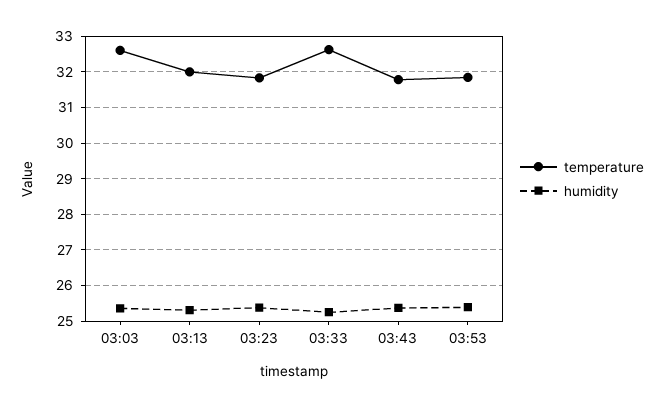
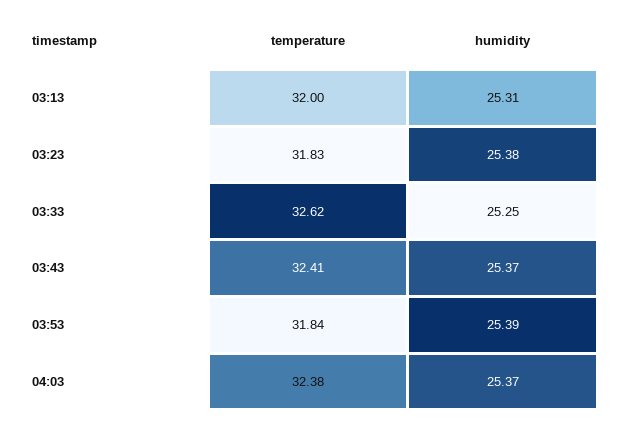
temperature, 03:03: 32.6 -> none
humidity, 03:03: 25.4 -> none
temperature, 03:43: 31.8 -> 32.41
temperature, 04:03: none -> 32.38
humidity, 04:03: none -> 25.37

